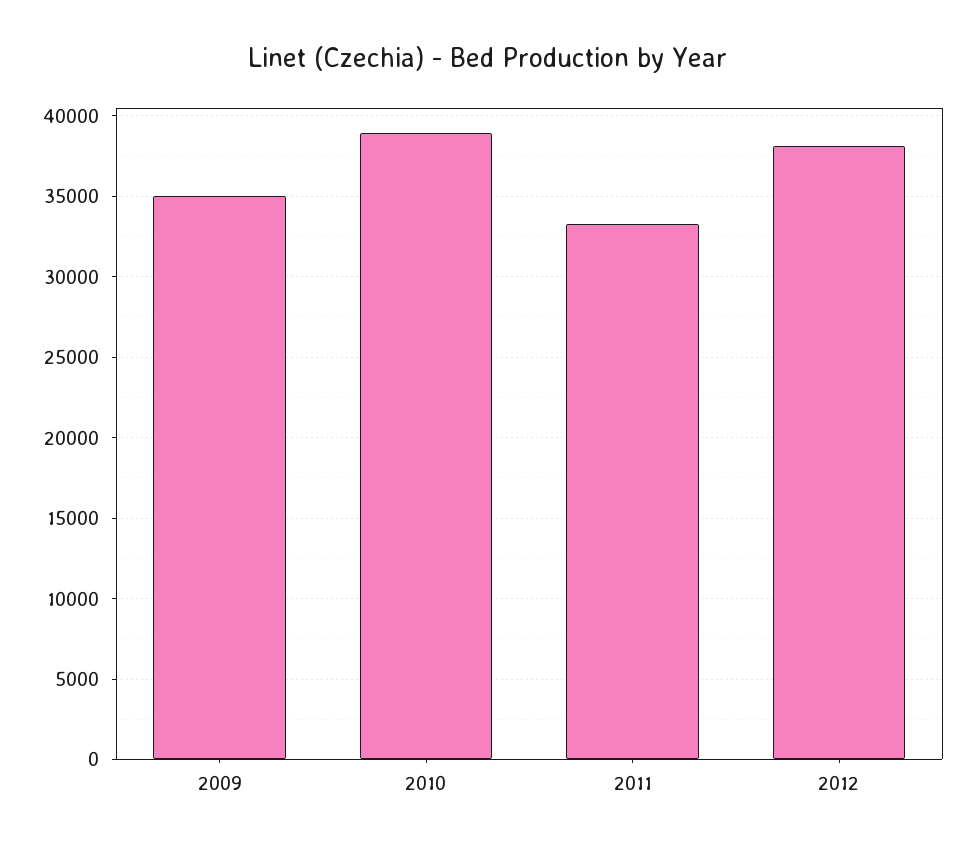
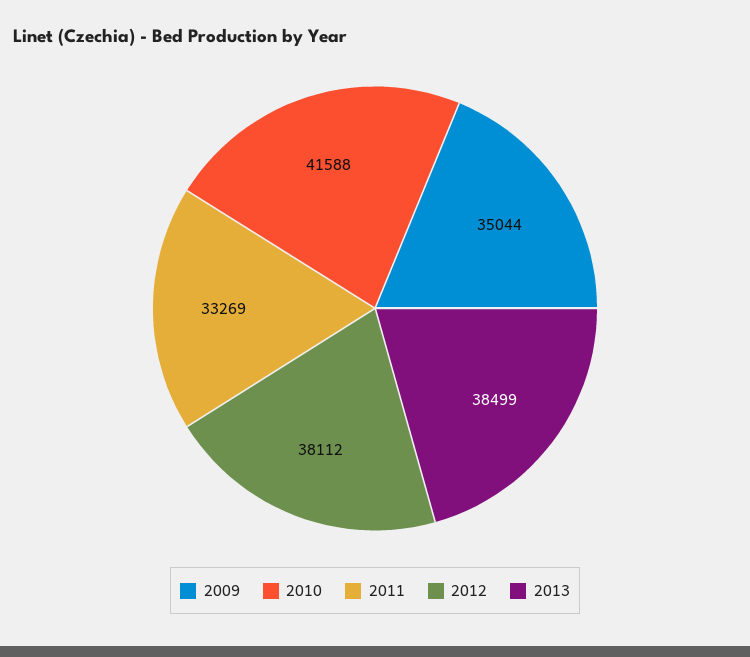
2010: 39000 -> 41588
2013: none -> 38499

